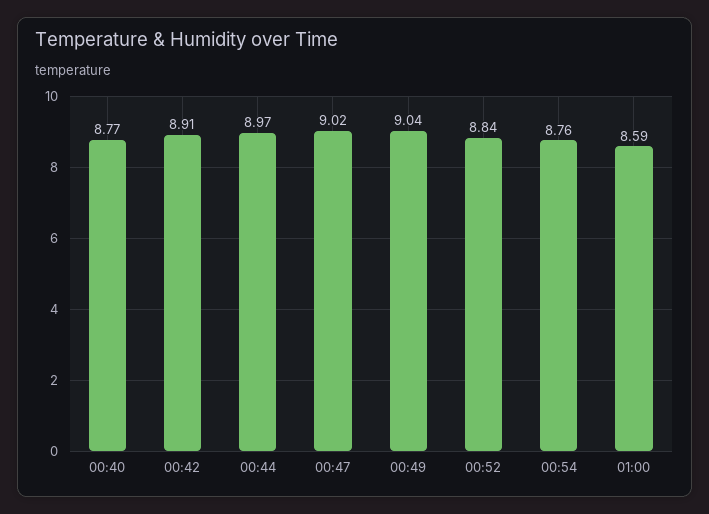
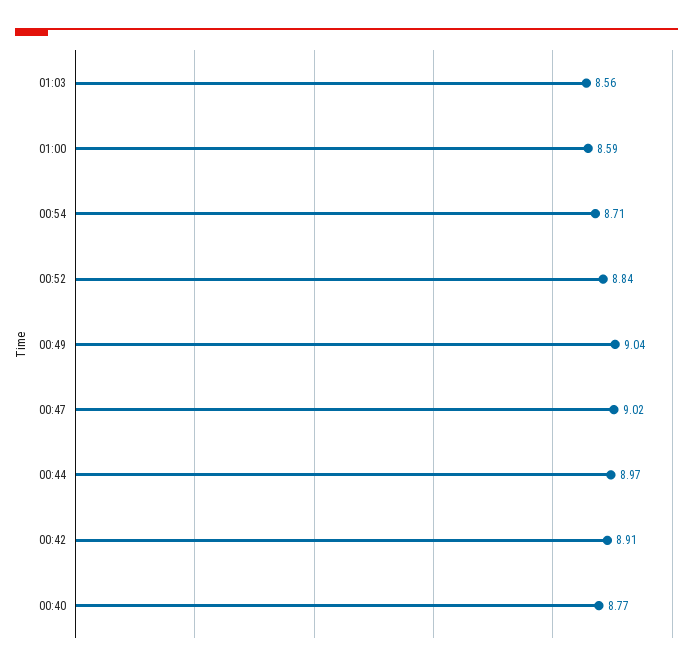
00:54: 8.76 -> 8.71
01:03: none -> 8.56

